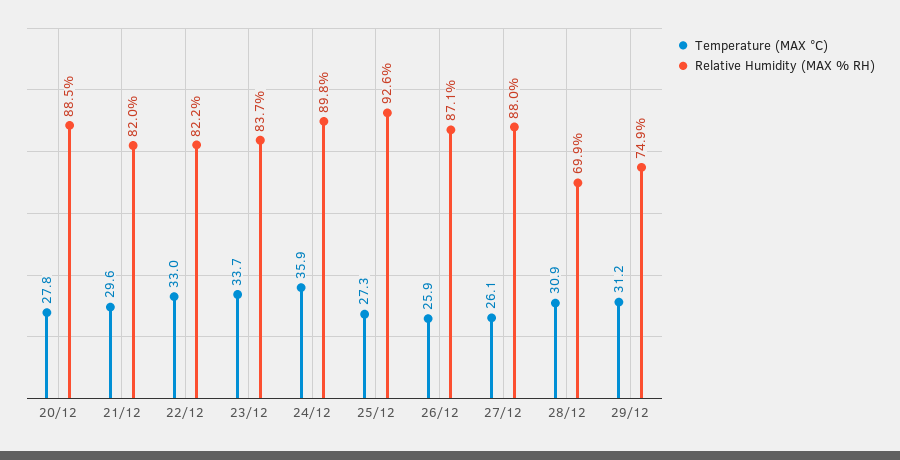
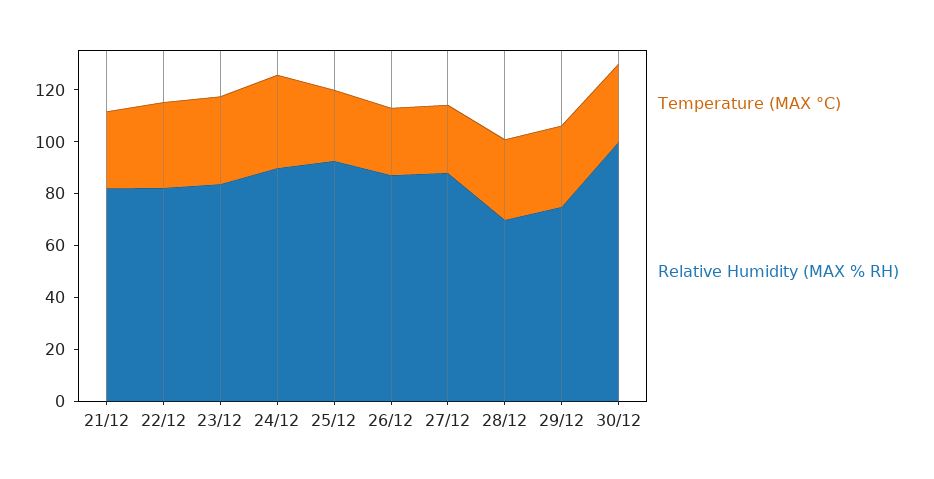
Temperature (MAX °C), 20/12: 27.8 -> none
Relative Humidity (MAX % RH), 20/12: 88.5 -> none
Temperature (MAX °C), 30/12: none -> 30
Relative Humidity (MAX % RH), 30/12: none -> 100

